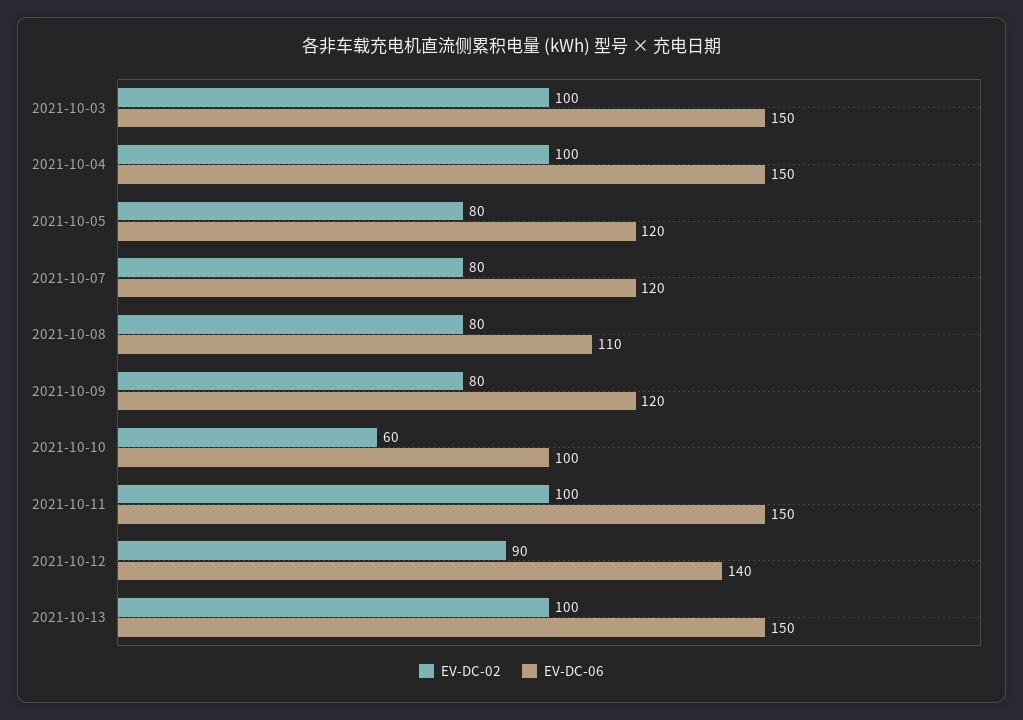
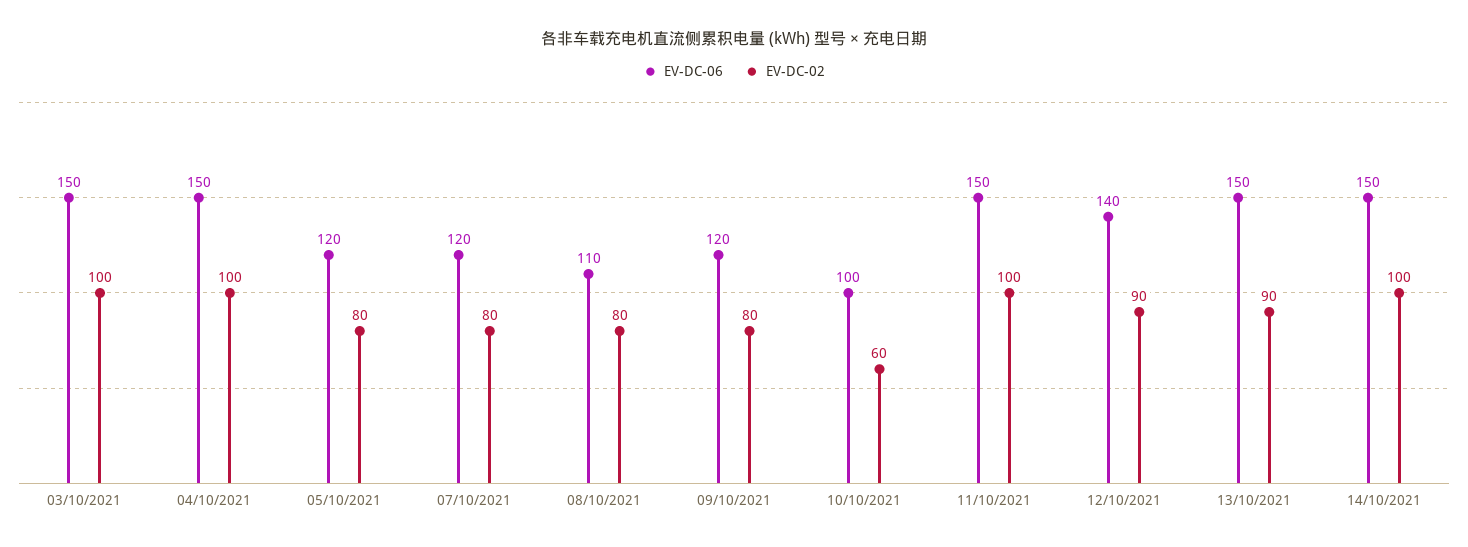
EV-DC-02, 2021-10-13: 100 -> 90
EV-DC-06, 14/10/2021: none -> 150
EV-DC-02, 14/10/2021: none -> 100

